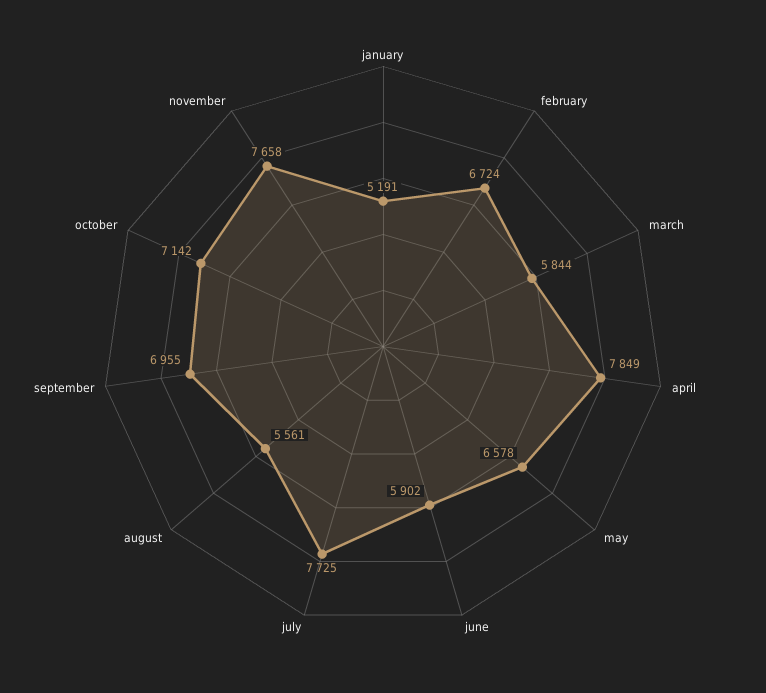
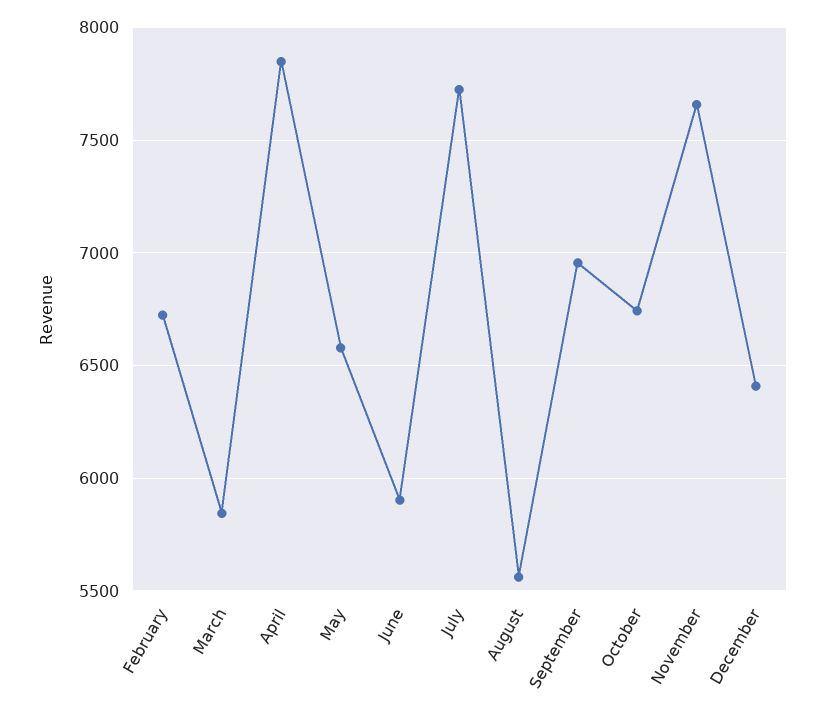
january: 5191 -> none
october: 7142 -> 6750
December: none -> 6400

